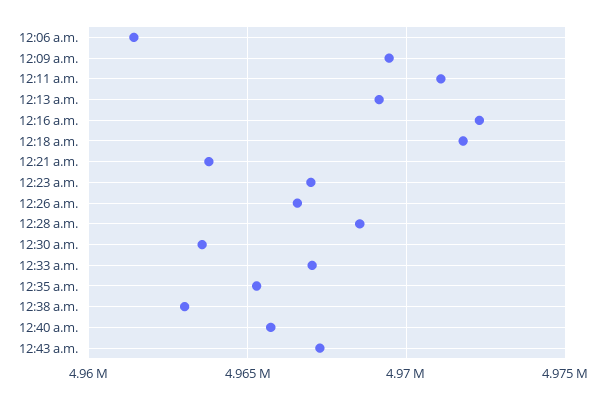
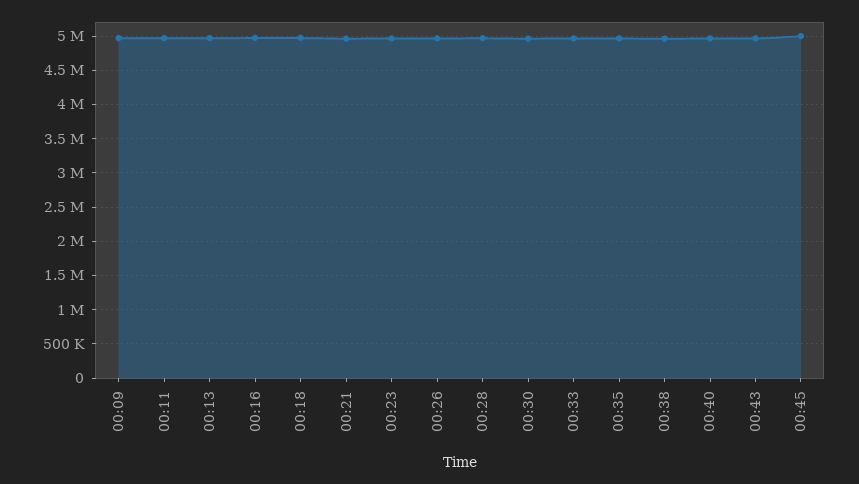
12:06 a.m.: 4961500 -> none
00:45: none -> 5000000

